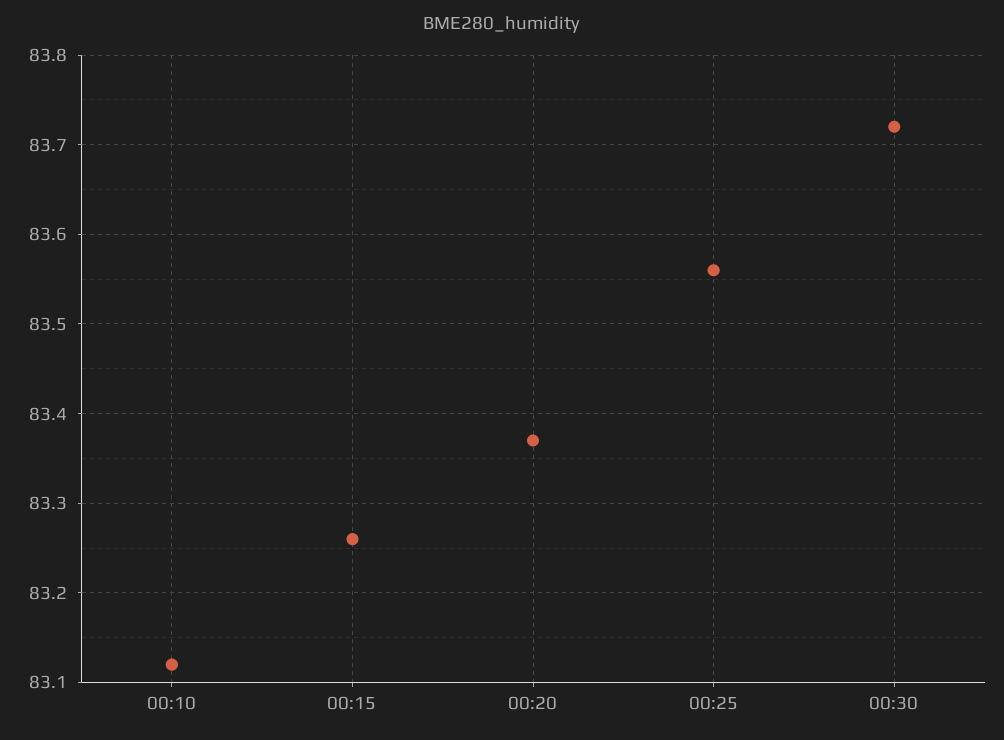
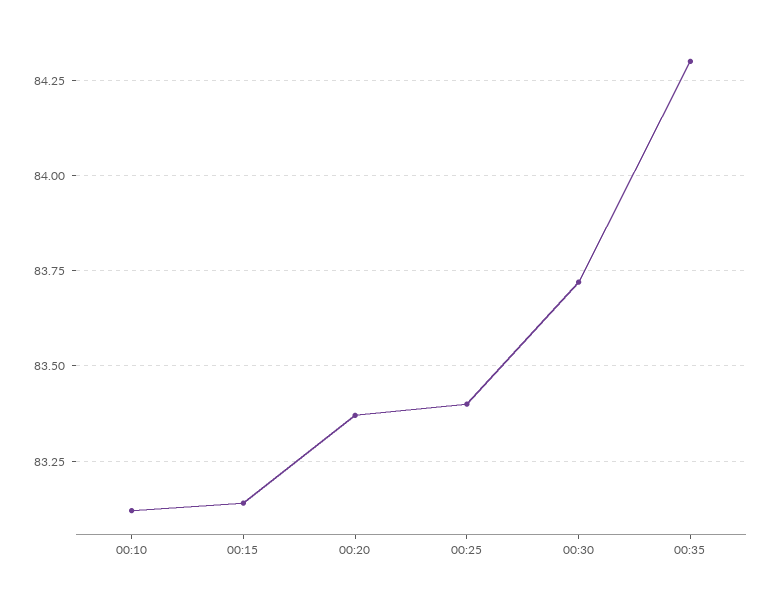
00:15: 83.26 -> 83.15
00:25: 83.56 -> 83.4
00:35: none -> 84.3

